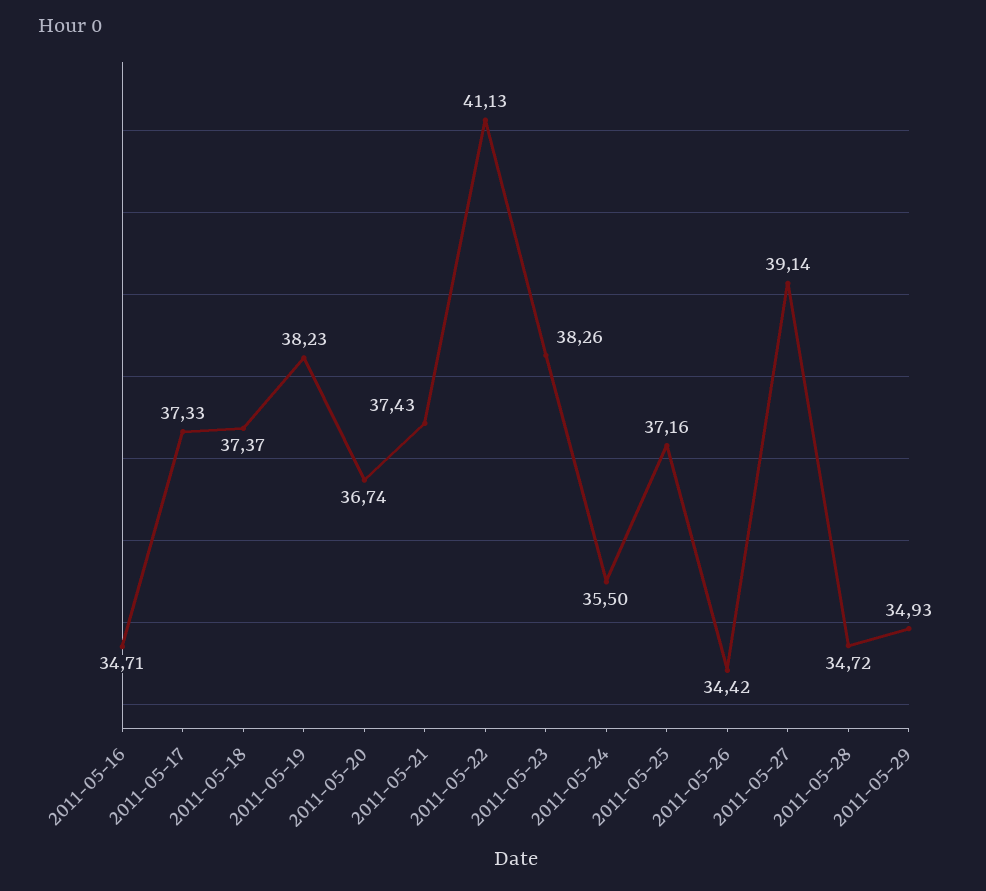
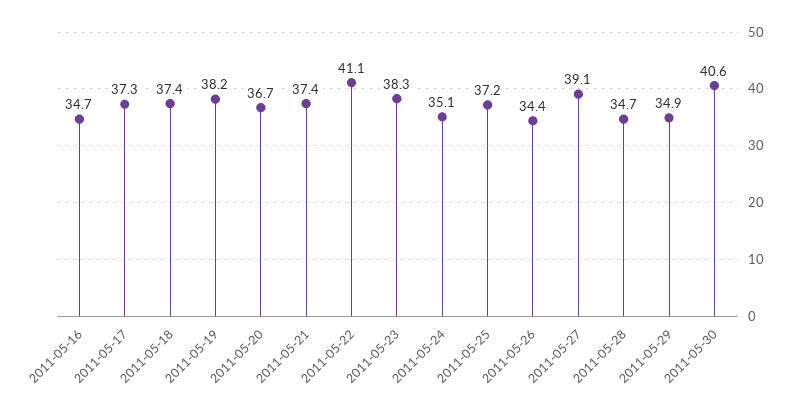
2011-05-24: 35.5 -> 35.1
2011-05-30: none -> 40.6

